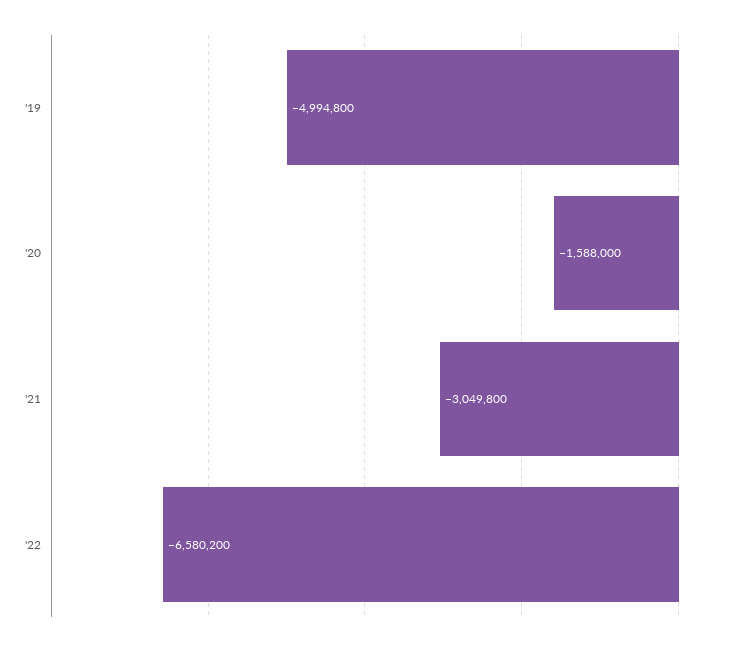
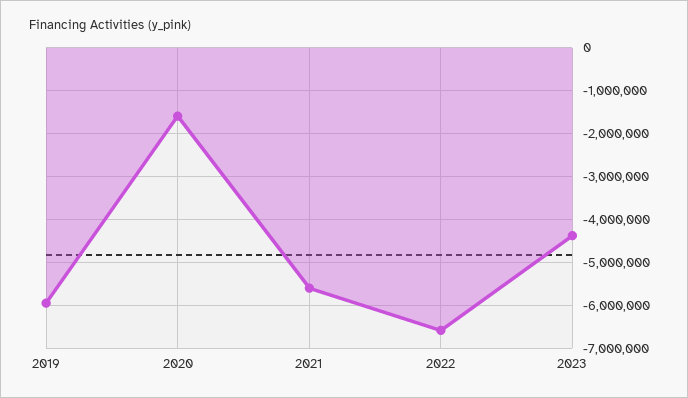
'19: -4994800 -> -6000000
'21: -3049800 -> -5600000
2023: none -> -4400000

